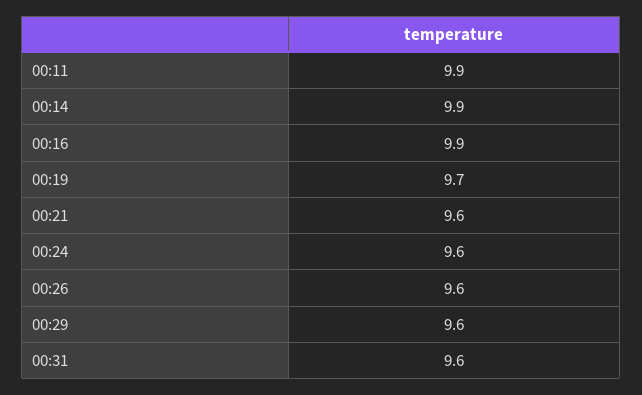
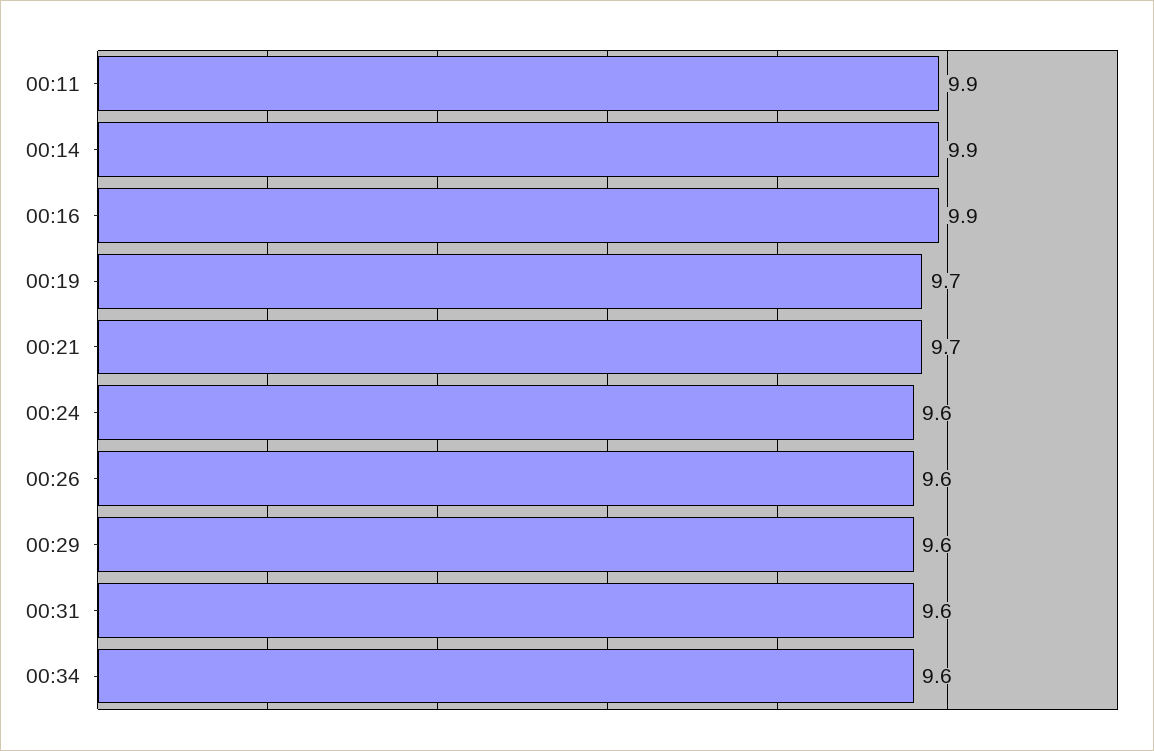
00:21: 9.6 -> 9.7
00:34: none -> 9.6

